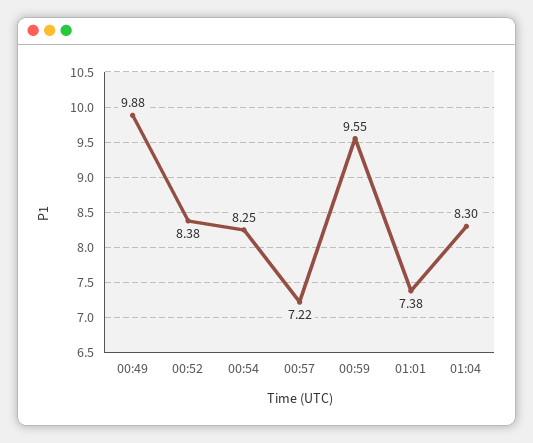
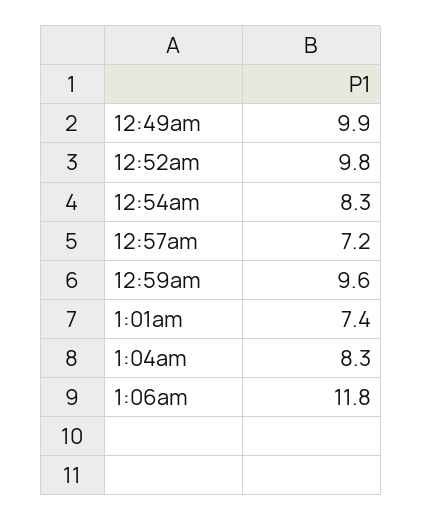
00:52: 8.38 -> 9.8
1:06am: none -> 11.8

